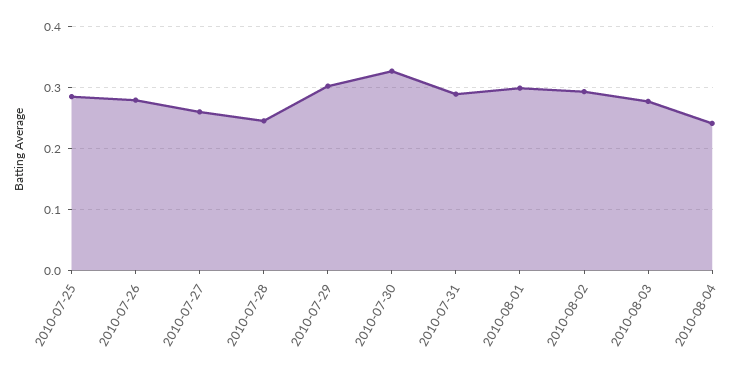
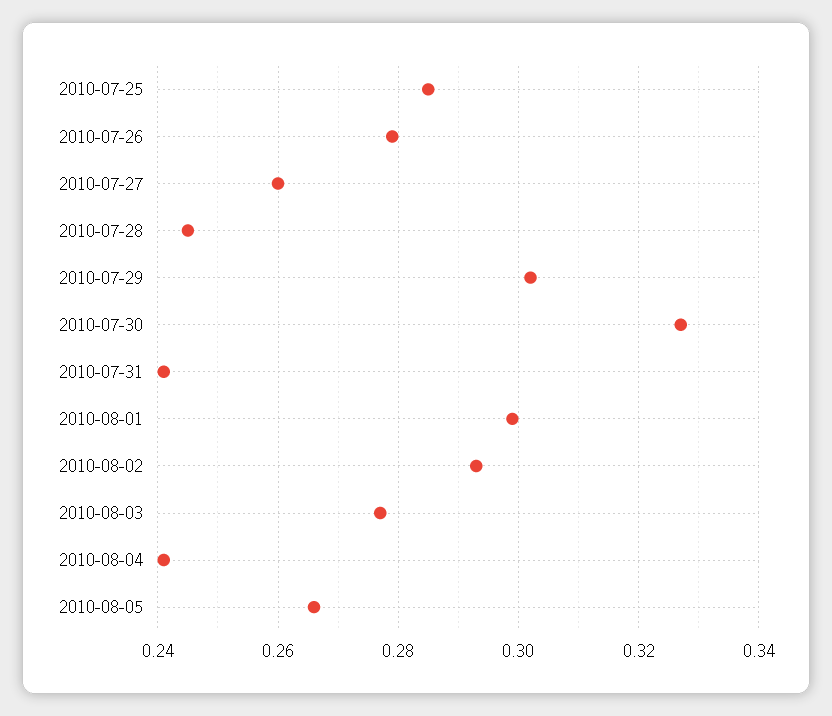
2010-07-31: 0.29 -> 0.24
2010-08-05: none -> 0.265

